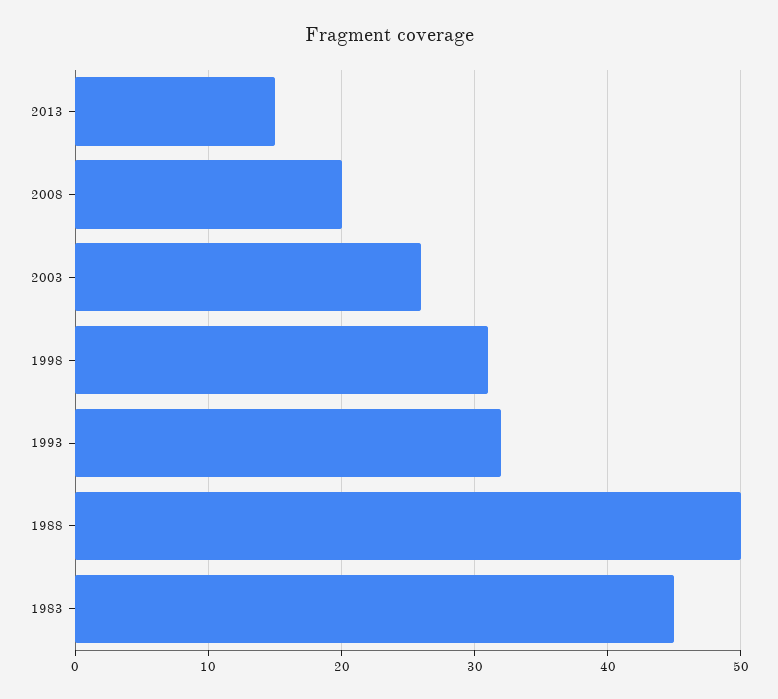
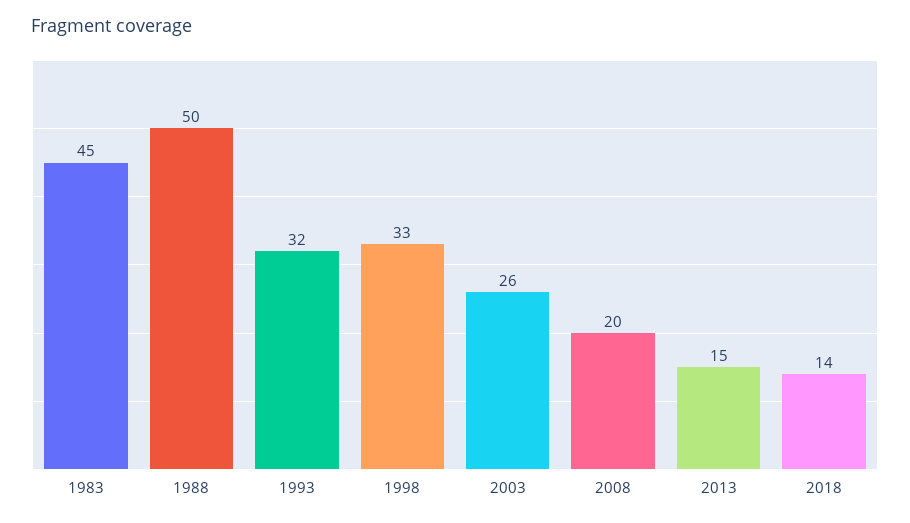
1998: 31 -> 33
2018: none -> 14

